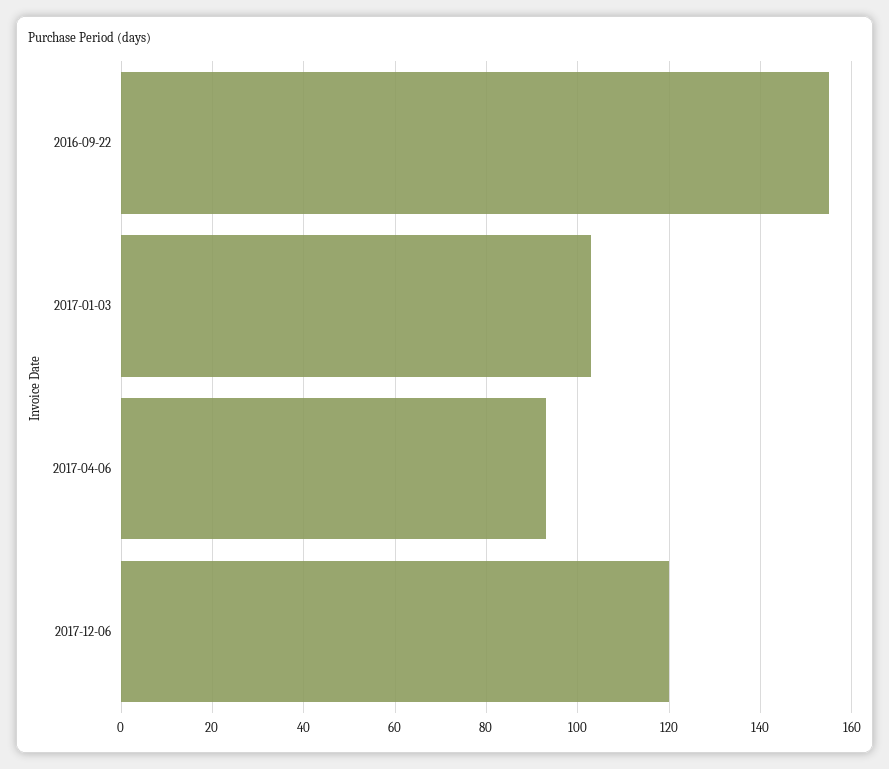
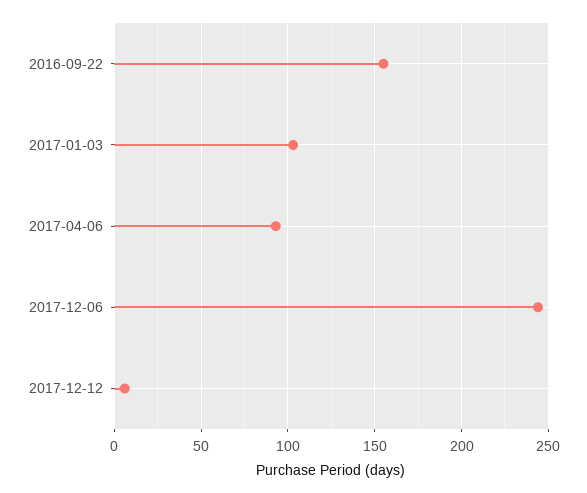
2017-12-06: 120 -> 245
2017-12-12: none -> 5

